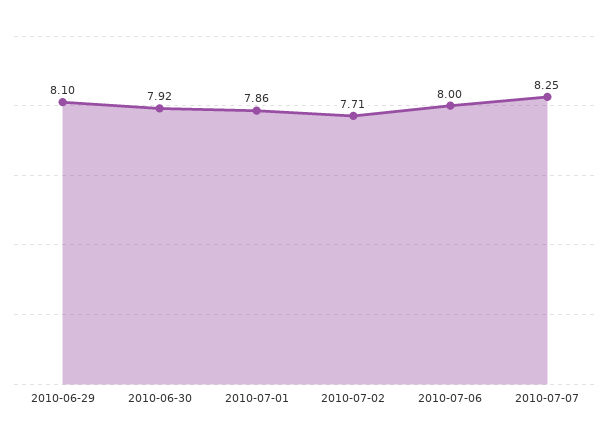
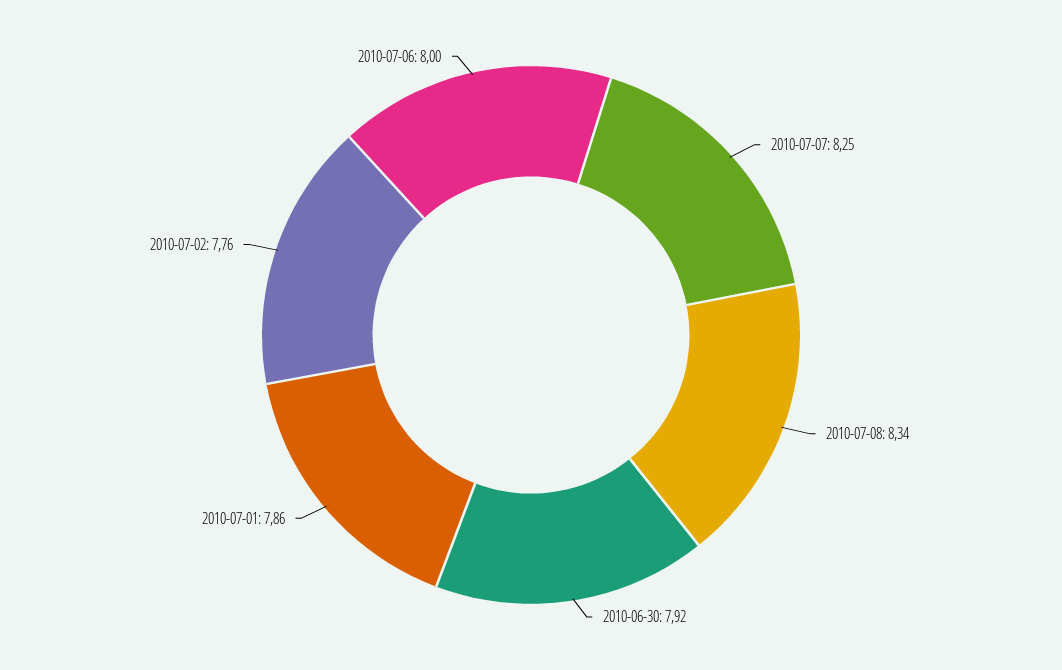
2010-06-29: 8.1 -> none
2010-07-02: 7.71 -> 7.76
2010-07-08: none -> 8.34

